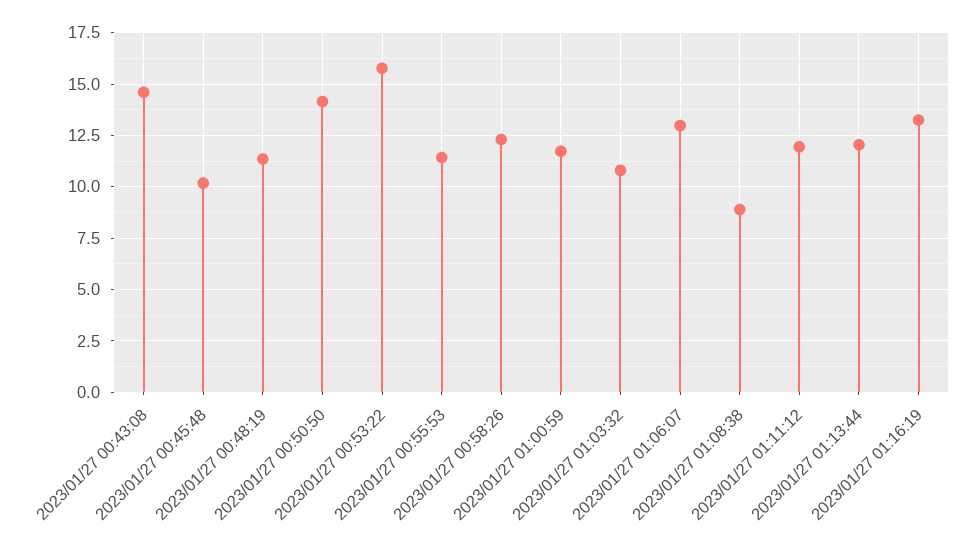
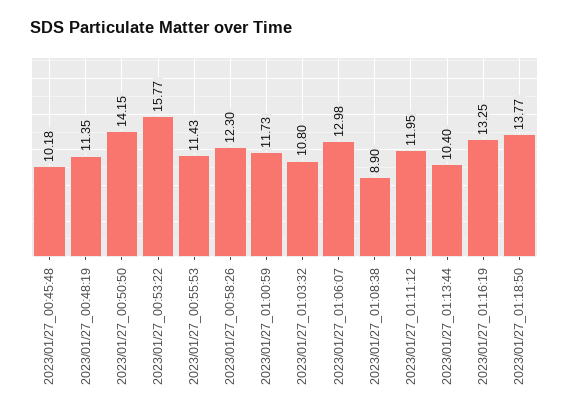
2023/01/27 00:43:08: 14.5 -> none
2023/01/27 01:13:44: 12 -> 10.4
2023/01/27_01:18:50: none -> 13.77

